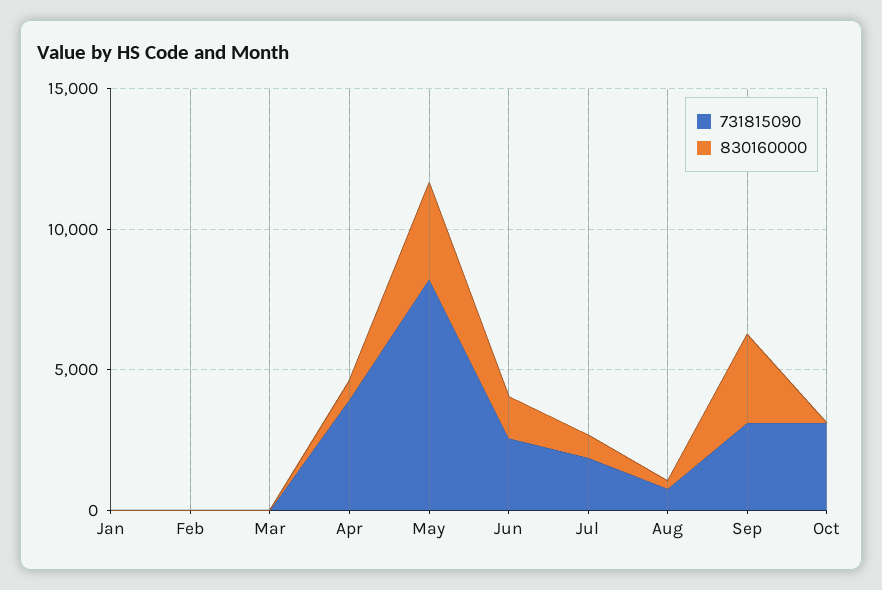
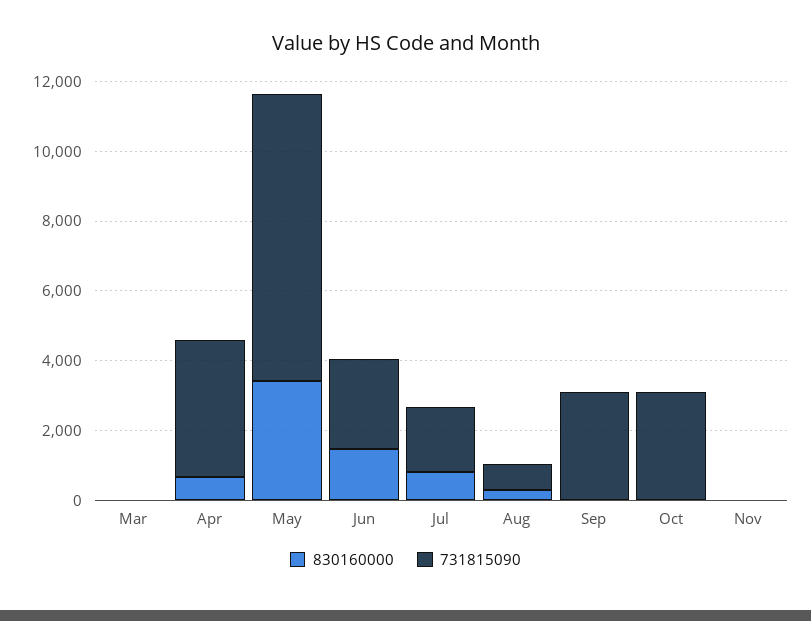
731815090, Jan: 0 -> none
830160000, Jan: 0 -> none
731815090, Feb: 0 -> none
830160000, Feb: 0 -> none
830160000, Sep: 3000 -> 0
830160000, Nov: none -> 0
731815090, Nov: none -> 0

